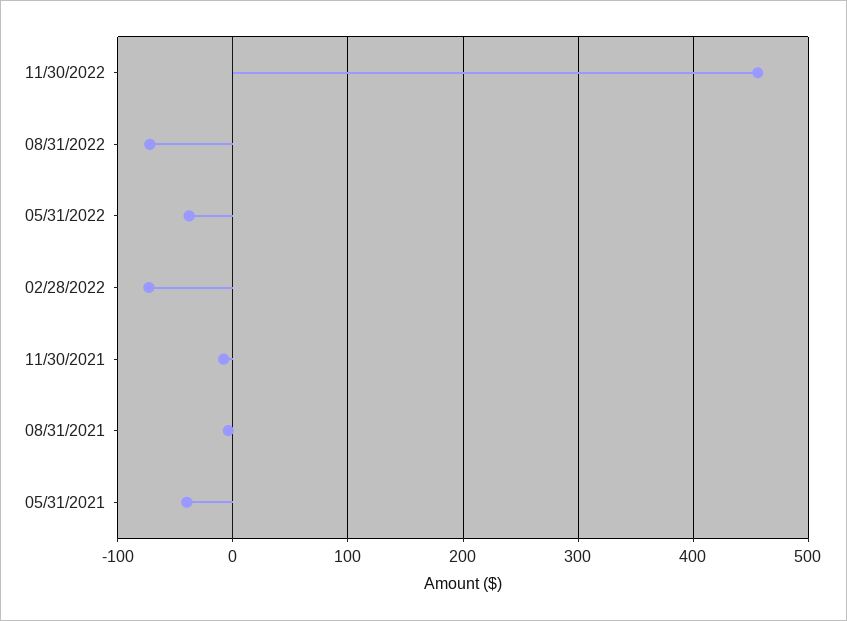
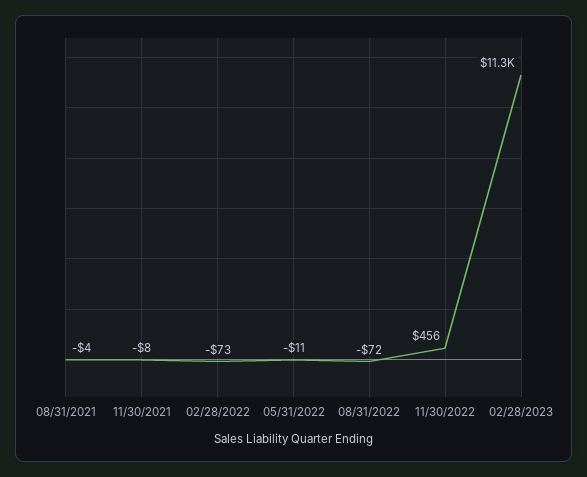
05/31/2022: -40 -> -11
05/31/2021: -40 -> none
02/28/2023: none -> 11300

